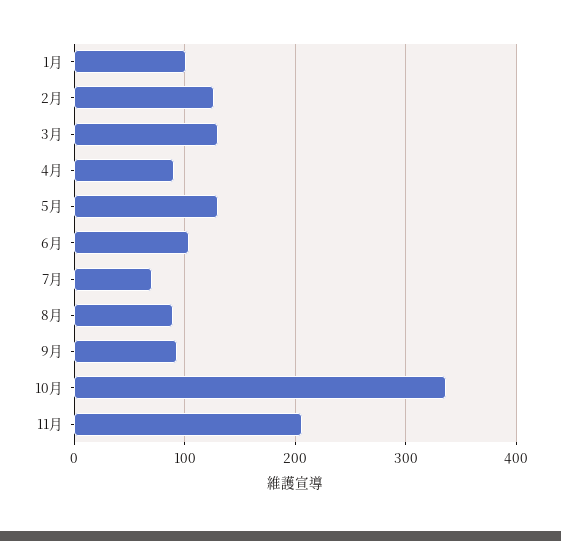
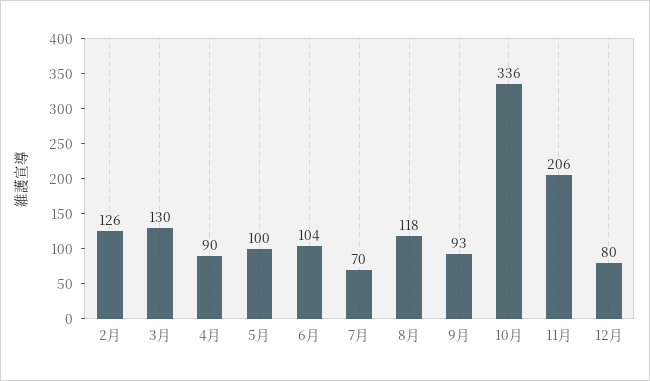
1月: 100 -> none
5月: 130 -> 100
8月: 90 -> 118
12月: none -> 80

